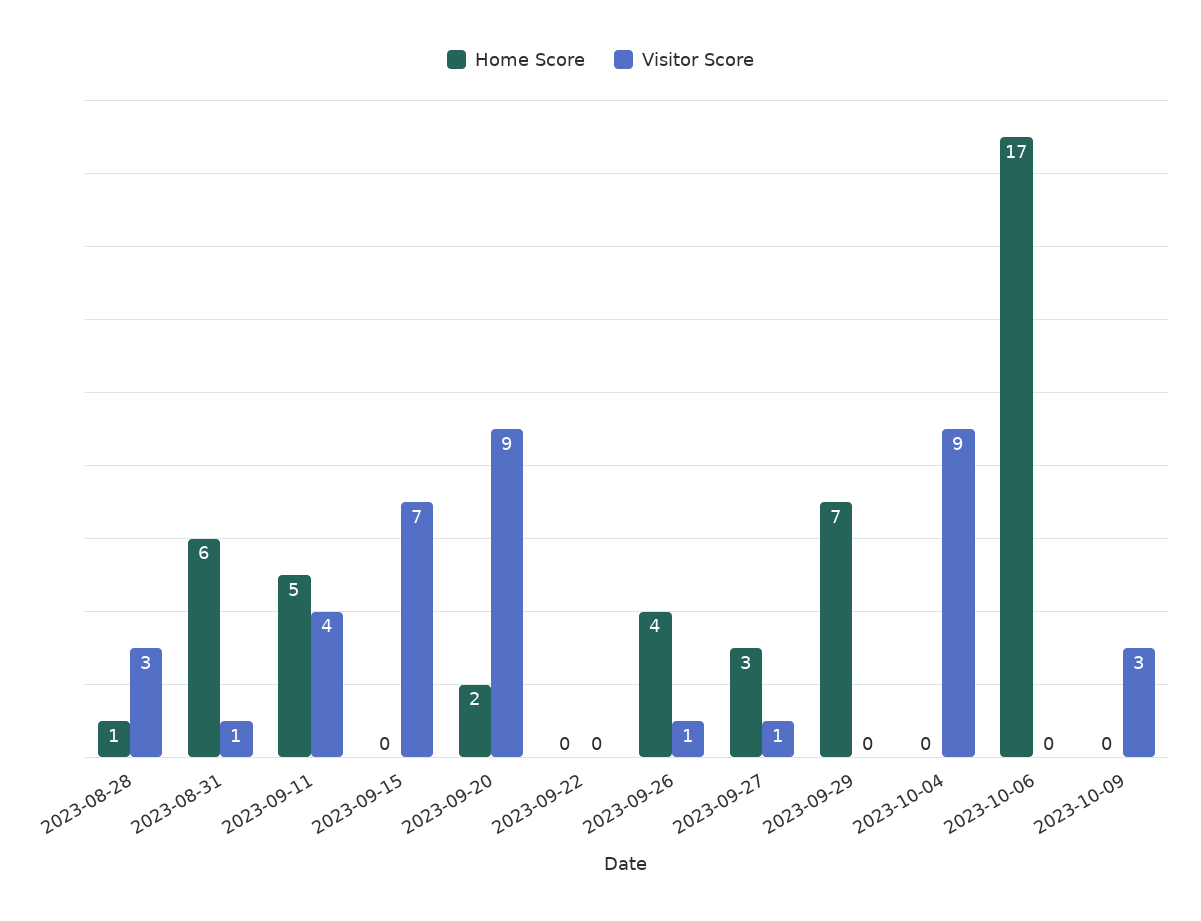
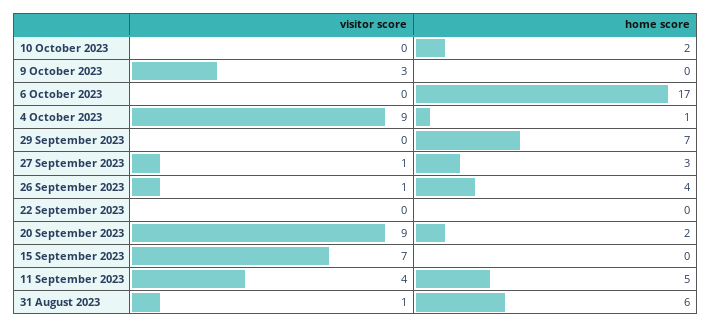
Home Score, 2023-08-28: 1 -> none
Visitor Score, 2023-08-28: 3 -> none
Home Score, 2023-10-04: 0 -> 1
Visitor Score, 10 October 2023: none -> 0
Home Score, 10 October 2023: none -> 2

